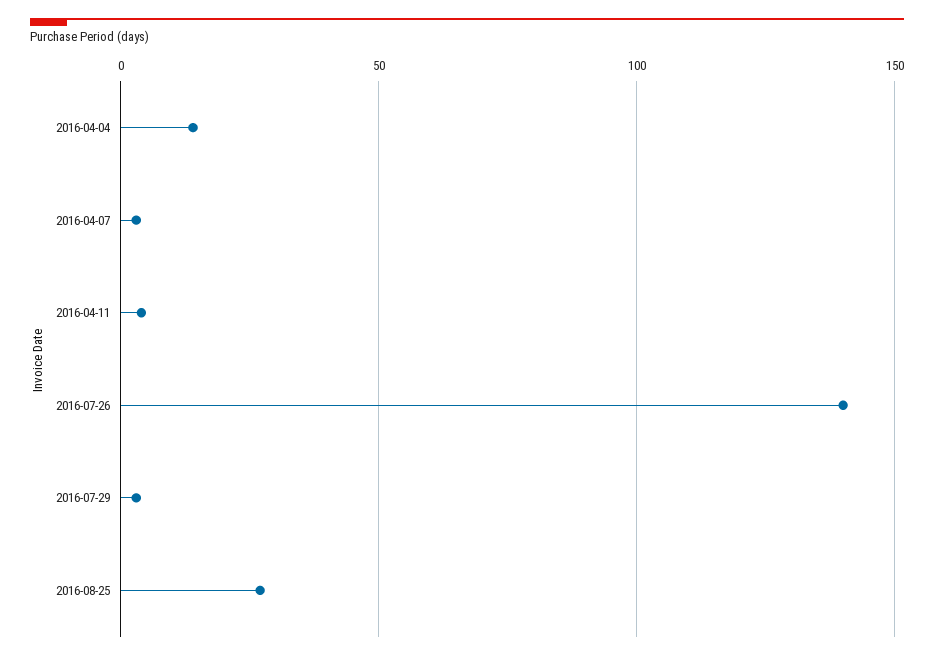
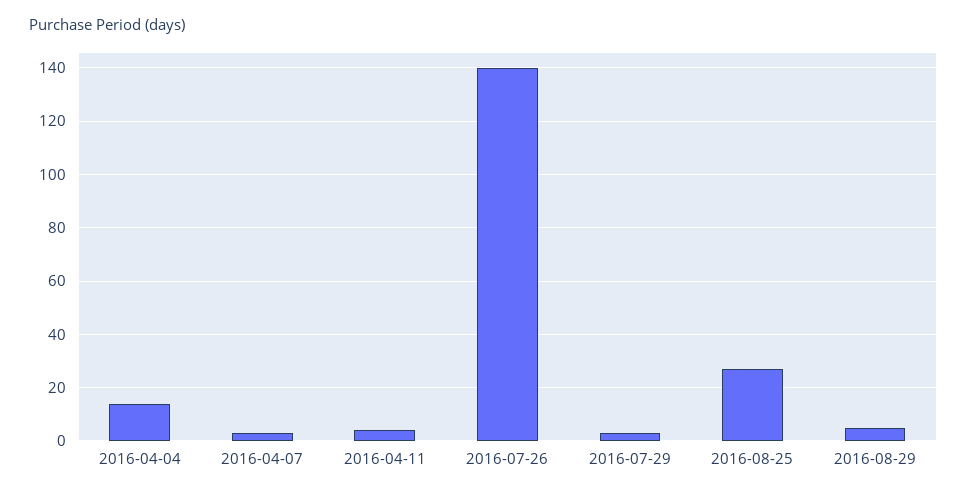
2016-08-29: none -> 5

